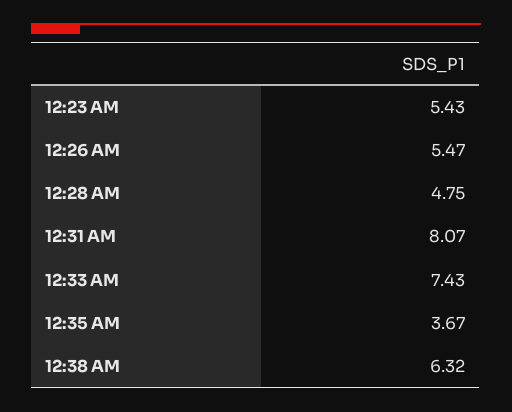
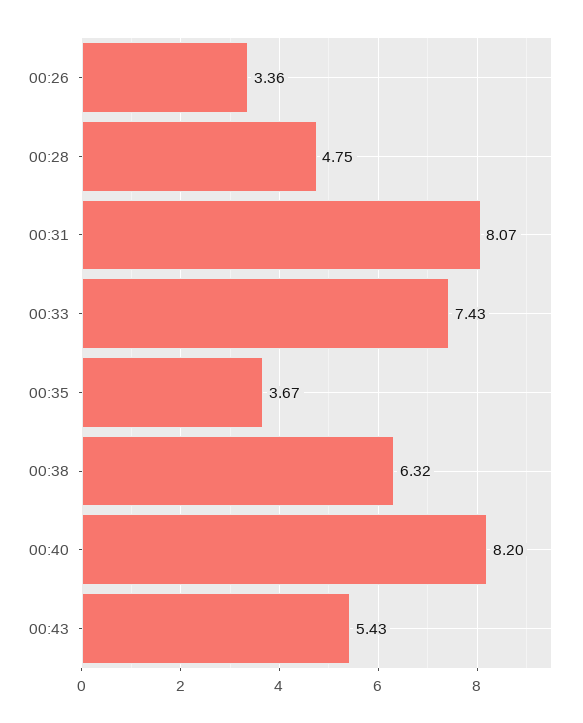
12:23 AM: 5.43 -> none
12:26 AM: 5.47 -> 3.36
00:40: none -> 8.2
00:43: none -> 5.43

